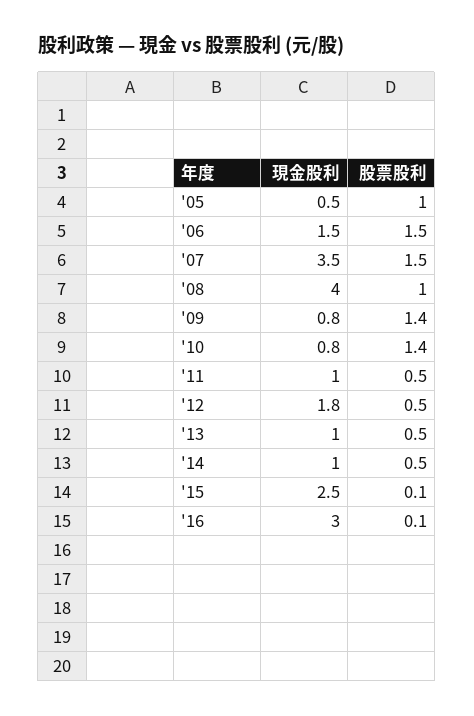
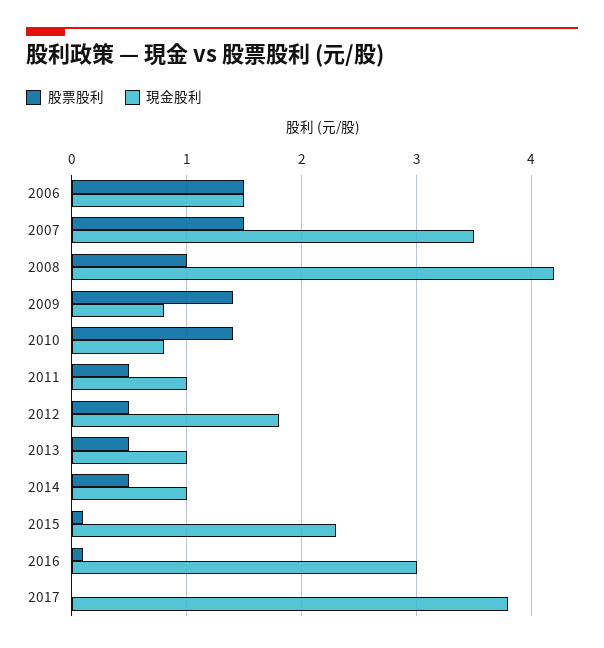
現金股利, '05: 0.5 -> none
股票股利, '05: 1 -> none
現金股利, '08: 4 -> 4.2
現金股利, '15: 2.5 -> 2.3
股票股利, 2017: none -> 0
現金股利, 2017: none -> 3.8

